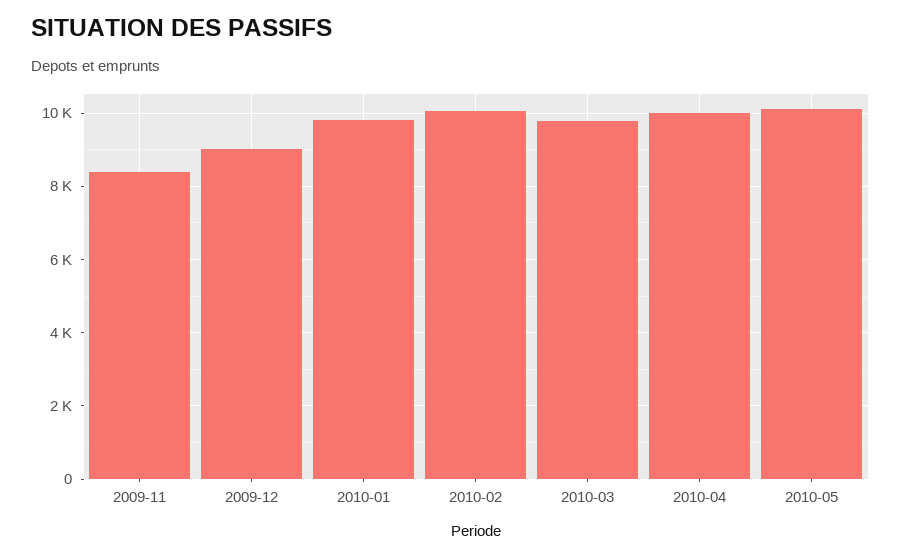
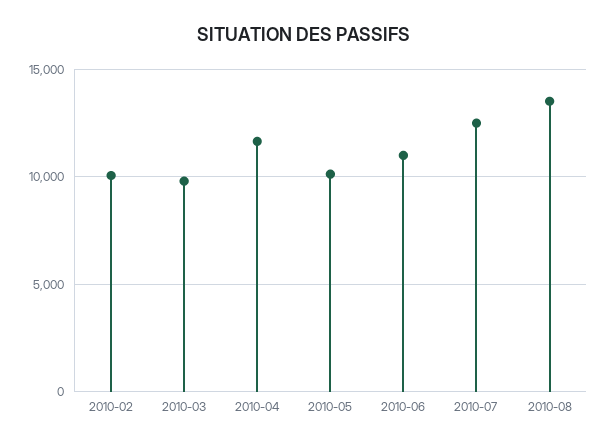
2009-11: 8400 -> none
2009-12: 9000 -> none
2010-01: 9800 -> none
2010-04: 10000 -> 11500
2010-06: none -> 11000
2010-07: none -> 12500
2010-08: none -> 13500

